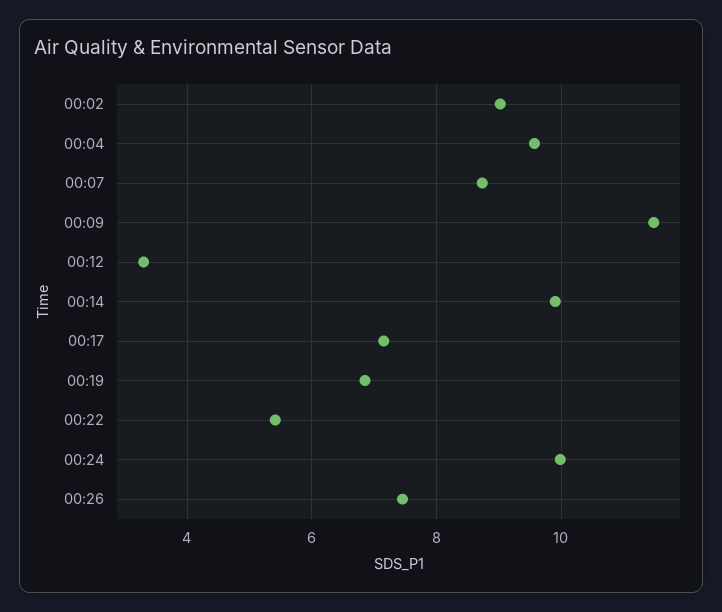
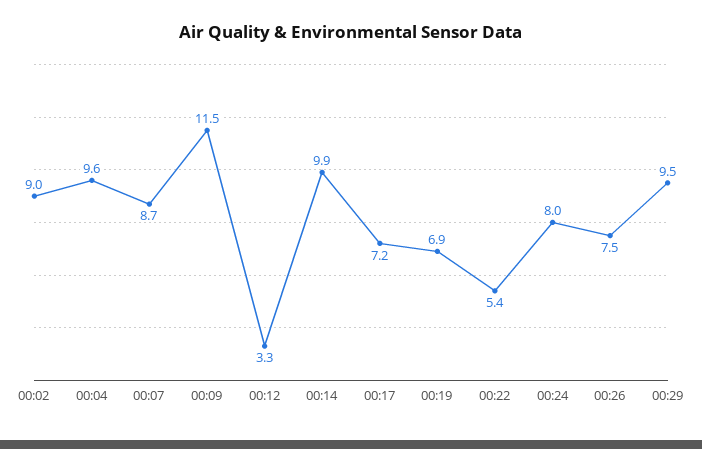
00:24: 10 -> 8
00:29: none -> 9.5

